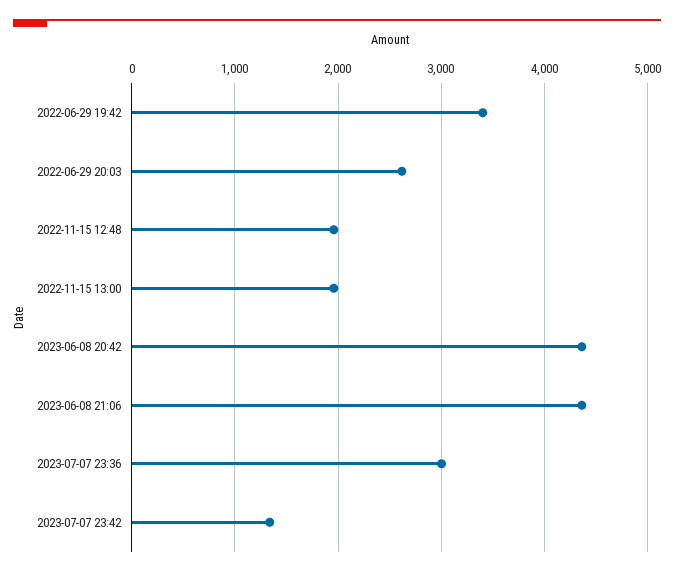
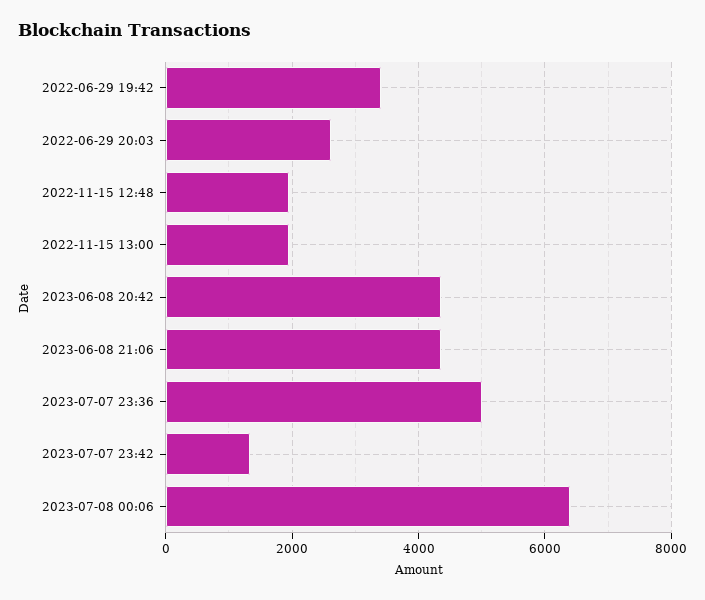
2023-07-07 23:36: 3000 -> 5000
2023-07-08 00:06: none -> 6400

